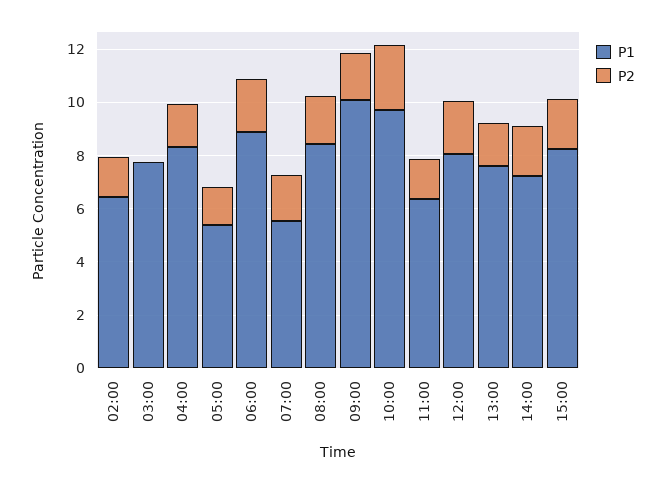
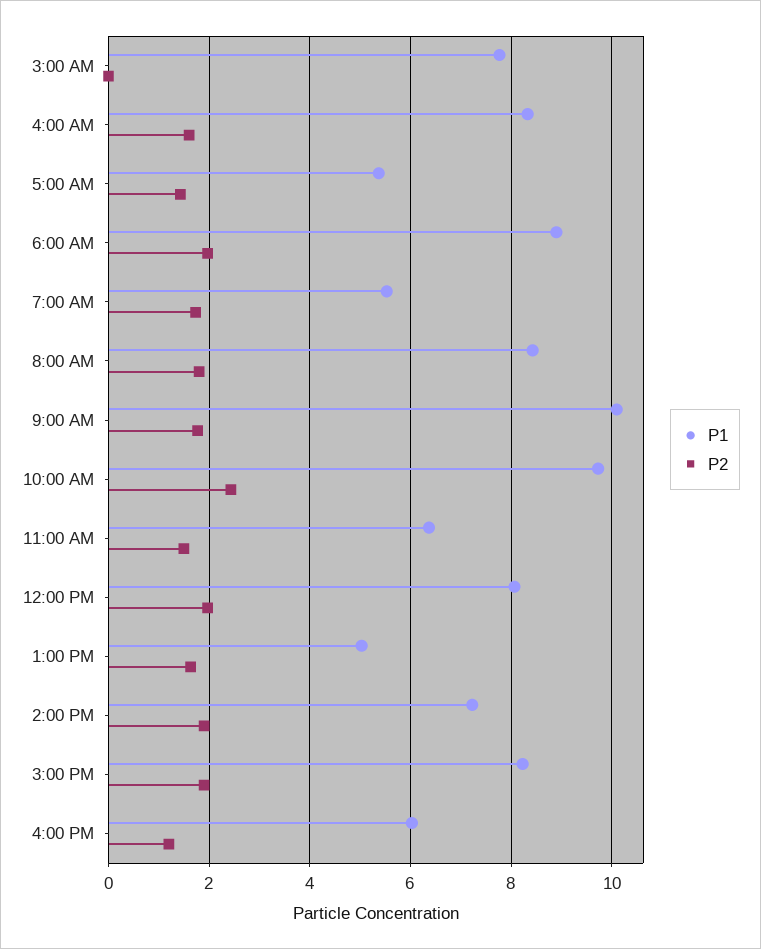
P1, 02:00: 6.5 -> none
P2, 02:00: 1.5 -> none
P1, 13:00: 7.5 -> 5
P1, 4:00 PM: none -> 6
P2, 4:00 PM: none -> 1.2

